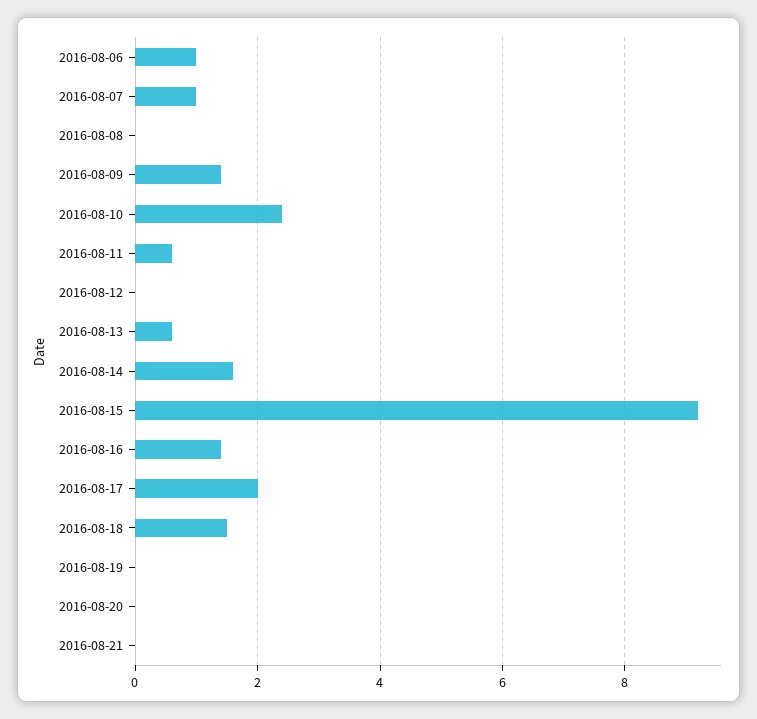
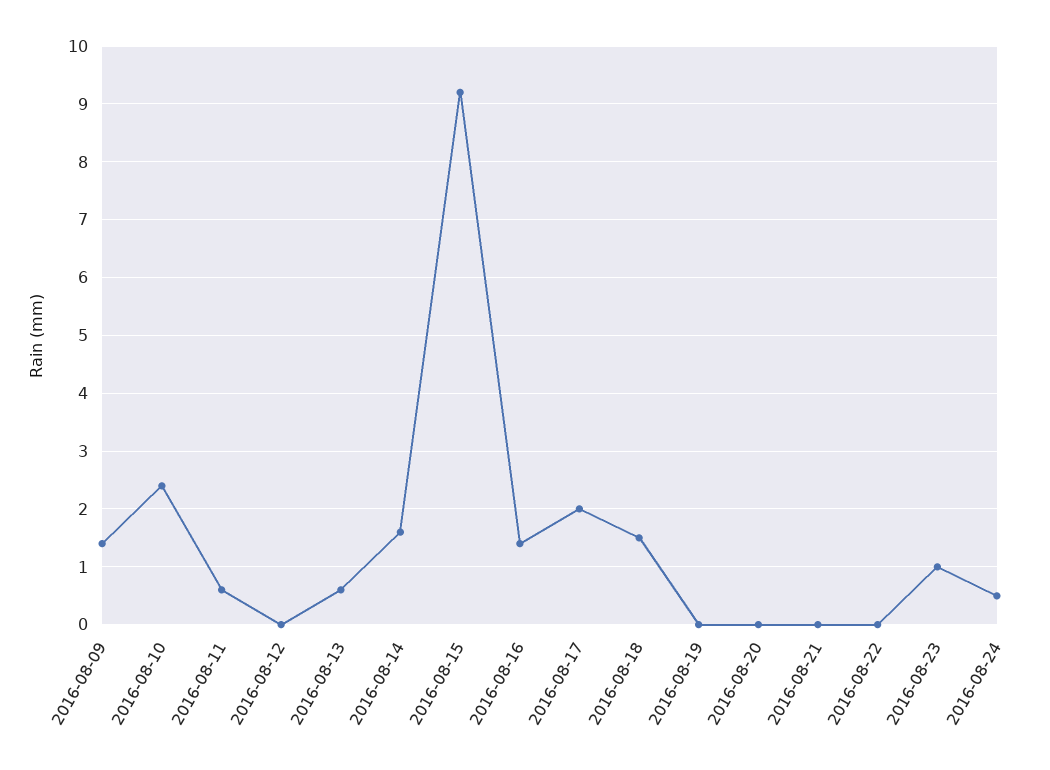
2016-08-06: 1 -> none
2016-08-07: 1 -> none
2016-08-08: 0 -> none
2016-08-22: none -> 0
2016-08-23: none -> 1
2016-08-24: none -> 0.5

